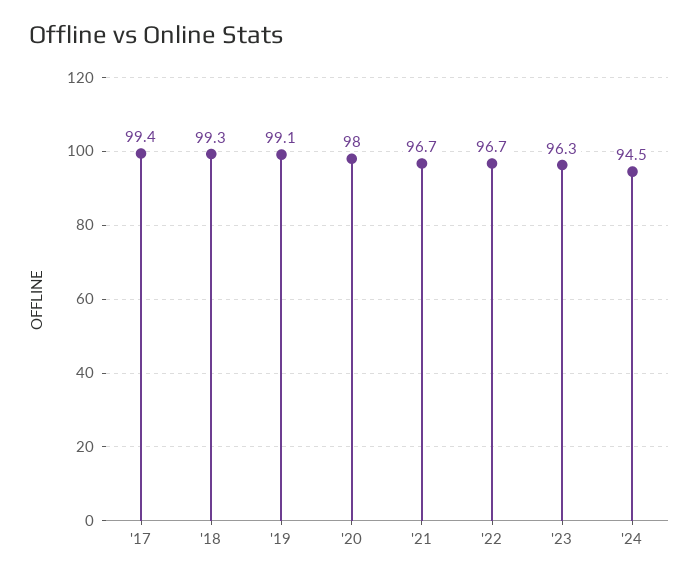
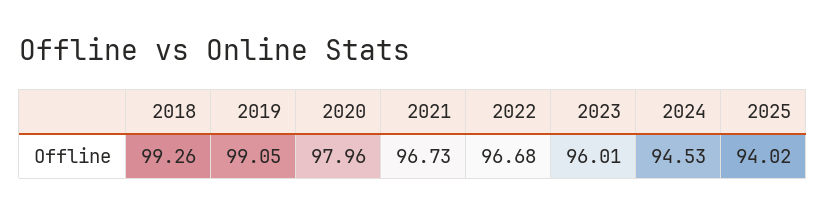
'17: 99.4 -> none
'23: 96.3 -> 96.01
2025: none -> 94.02

